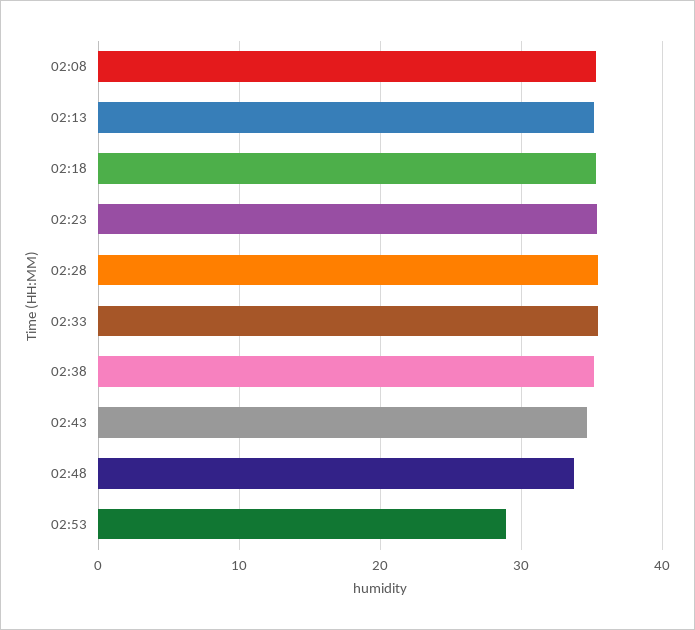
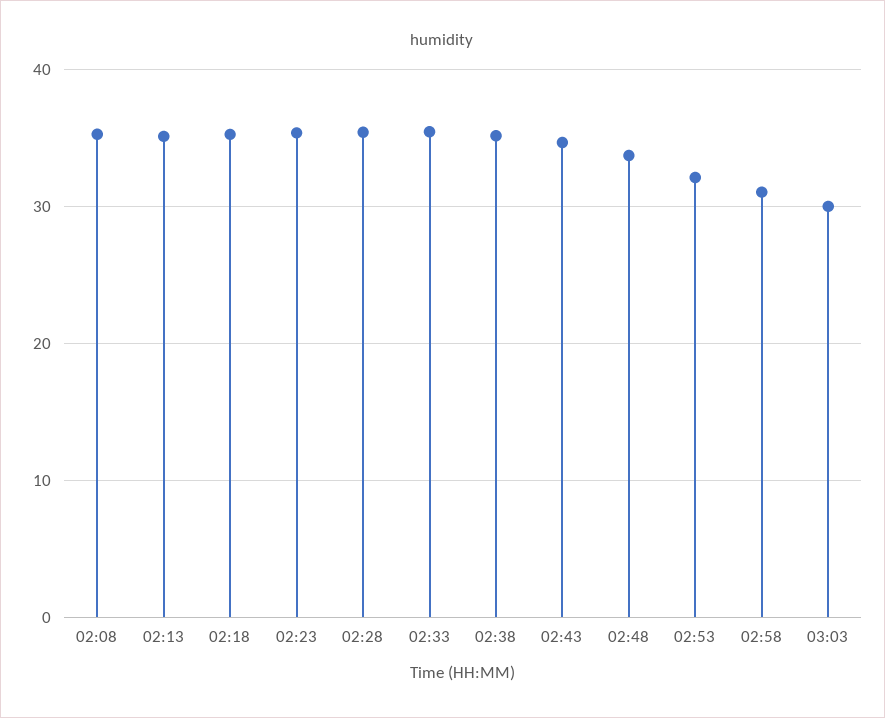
02:53: 29 -> 32
02:58: none -> 31
03:03: none -> 30

